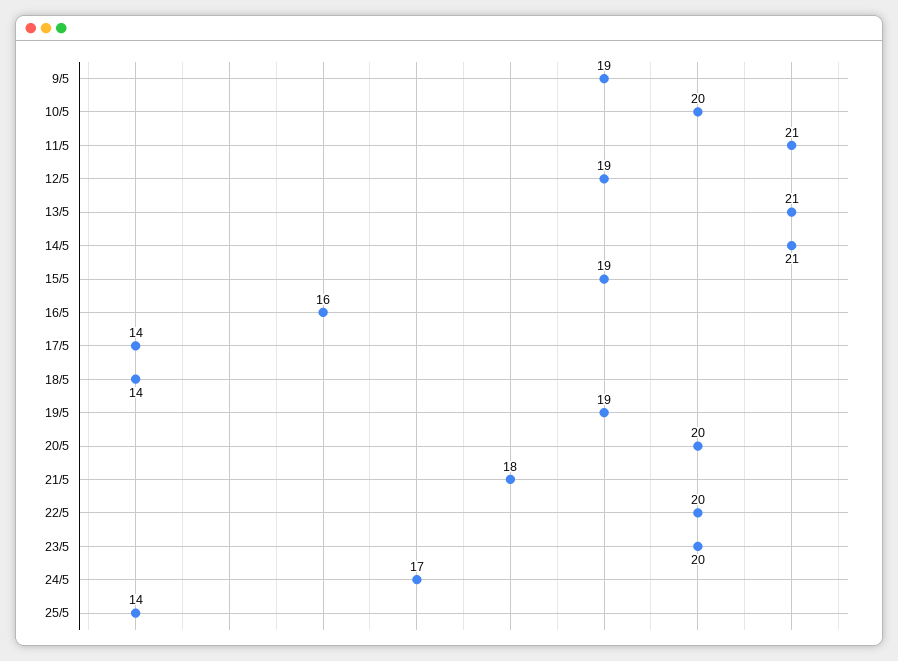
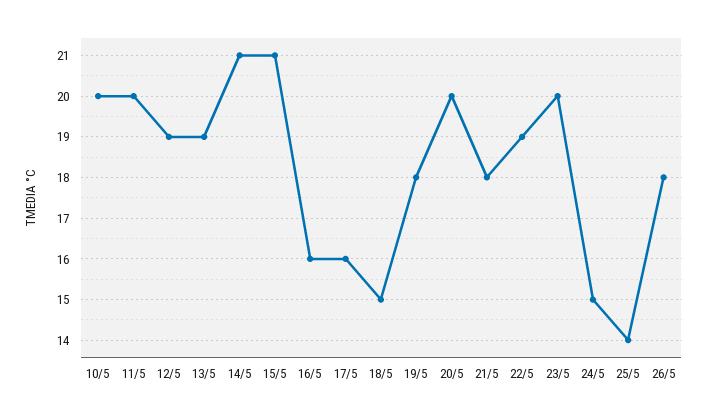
9/5: 19 -> none
11/5: 21 -> 20
13/5: 21 -> 19
15/5: 19 -> 21
17/5: 14 -> 16
18/5: 14 -> 15
19/5: 19 -> 18
22/5: 20 -> 19
24/5: 17 -> 15
26/5: none -> 18

